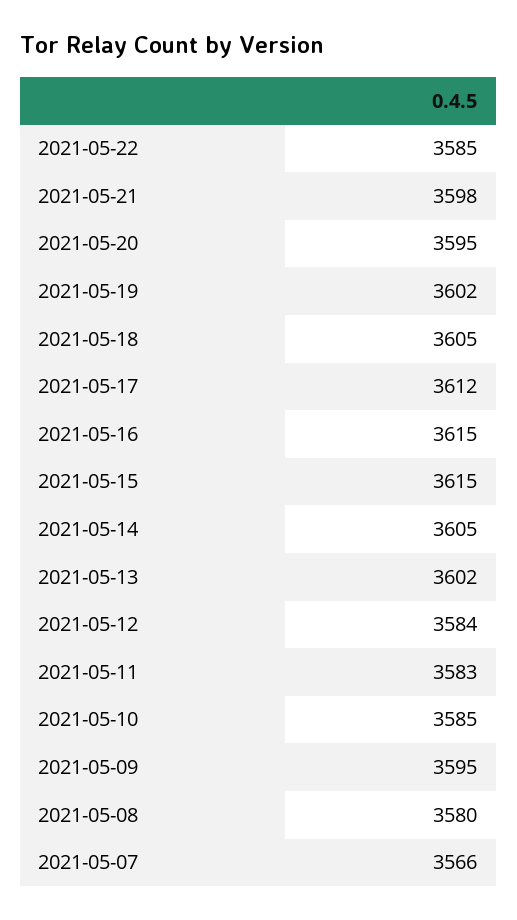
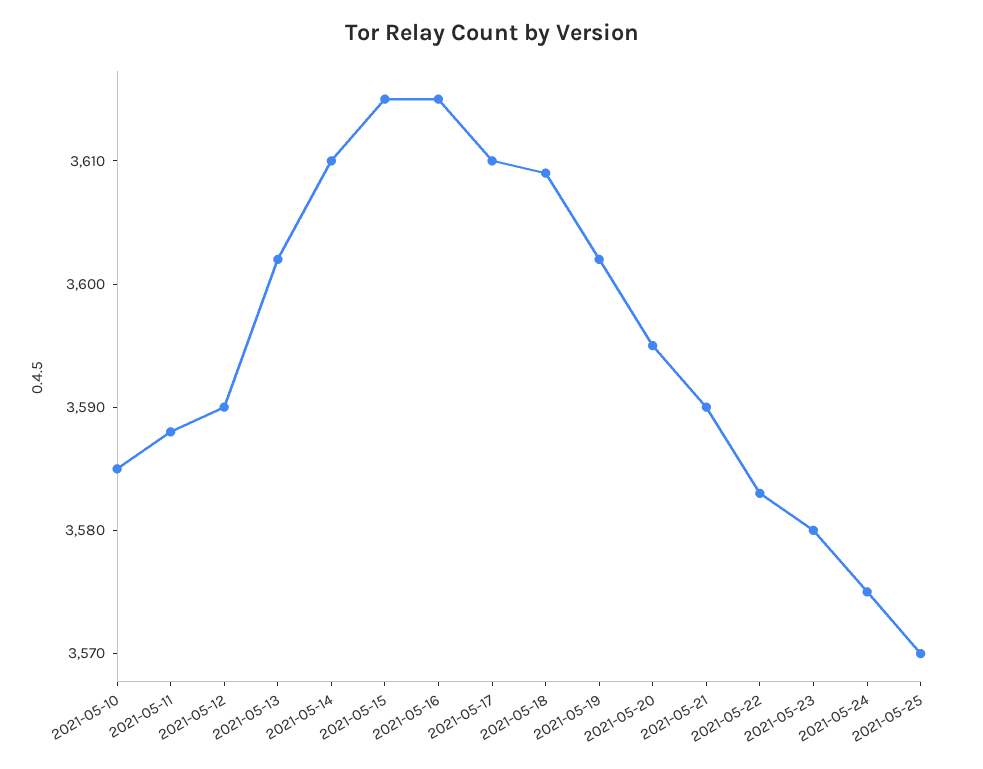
2021-05-22: 3585 -> 3583
2021-05-21: 3598 -> 3590
2021-05-18: 3605 -> 3609
2021-05-17: 3612 -> 3610
2021-05-14: 3605 -> 3610
2021-05-12: 3584 -> 3590
2021-05-11: 3583 -> 3588
2021-05-09: 3595 -> none
2021-05-08: 3580 -> none
2021-05-07: 3566 -> none
2021-05-23: none -> 3580
2021-05-24: none -> 3575
2021-05-25: none -> 3570

